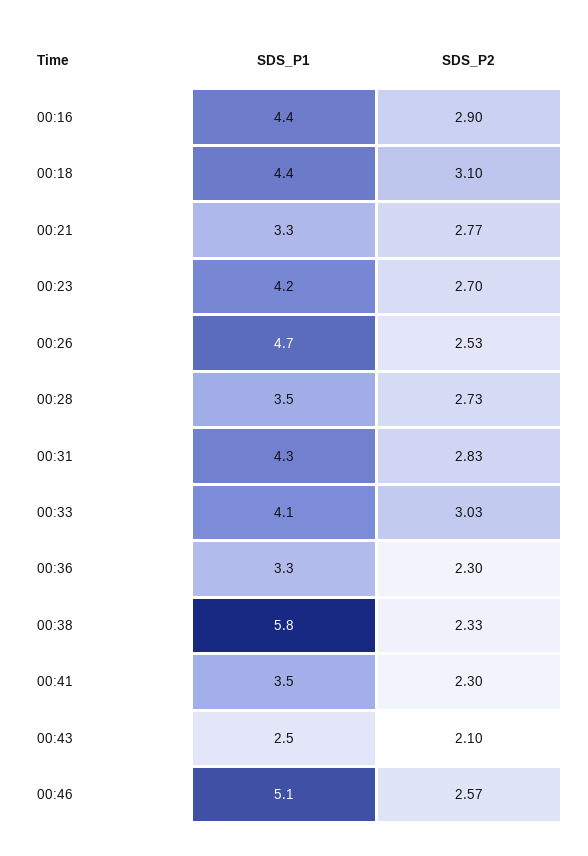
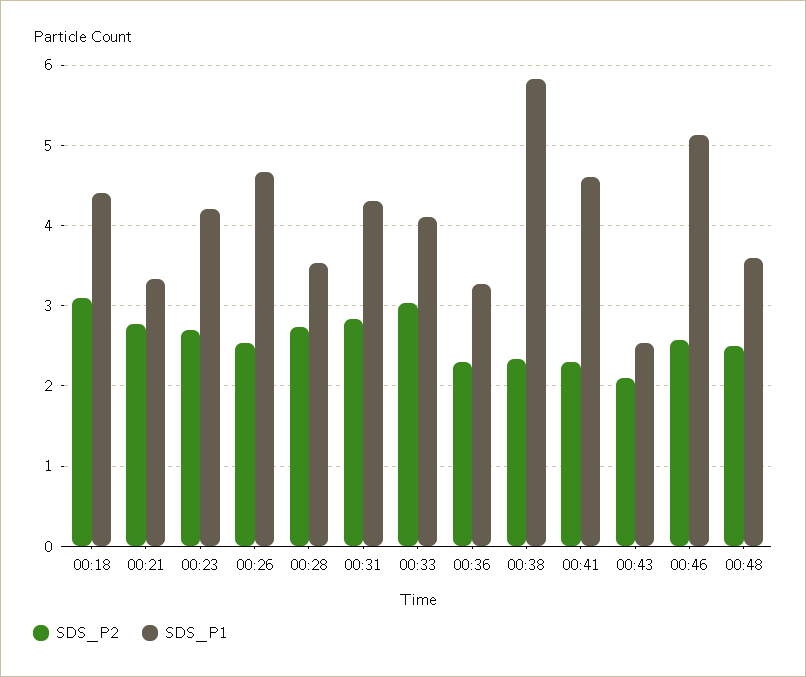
SDS_P1, 00:16: 4.4 -> none
SDS_P2, 00:16: 2.9 -> none
SDS_P1, 00:41: 3.5 -> 4.6
SDS_P2, 00:48: none -> 2.5
SDS_P1, 00:48: none -> 3.6

